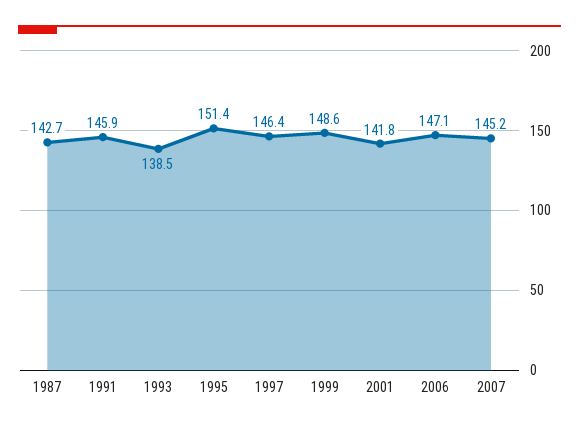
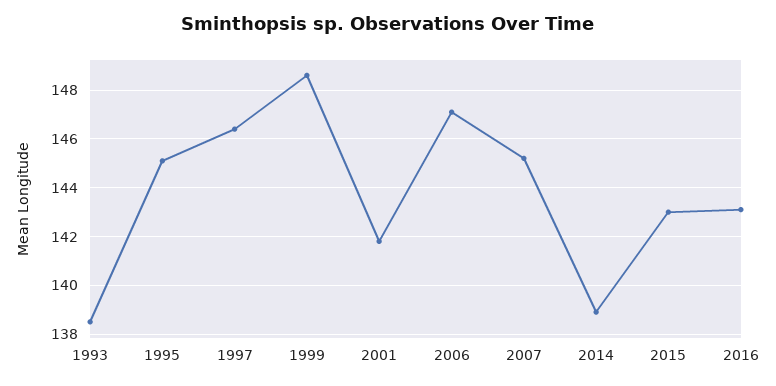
1987: 142.7 -> none
1991: 145.9 -> none
1995: 151.4 -> 145
2014: none -> 139
2015: none -> 143
2016: none -> 143

